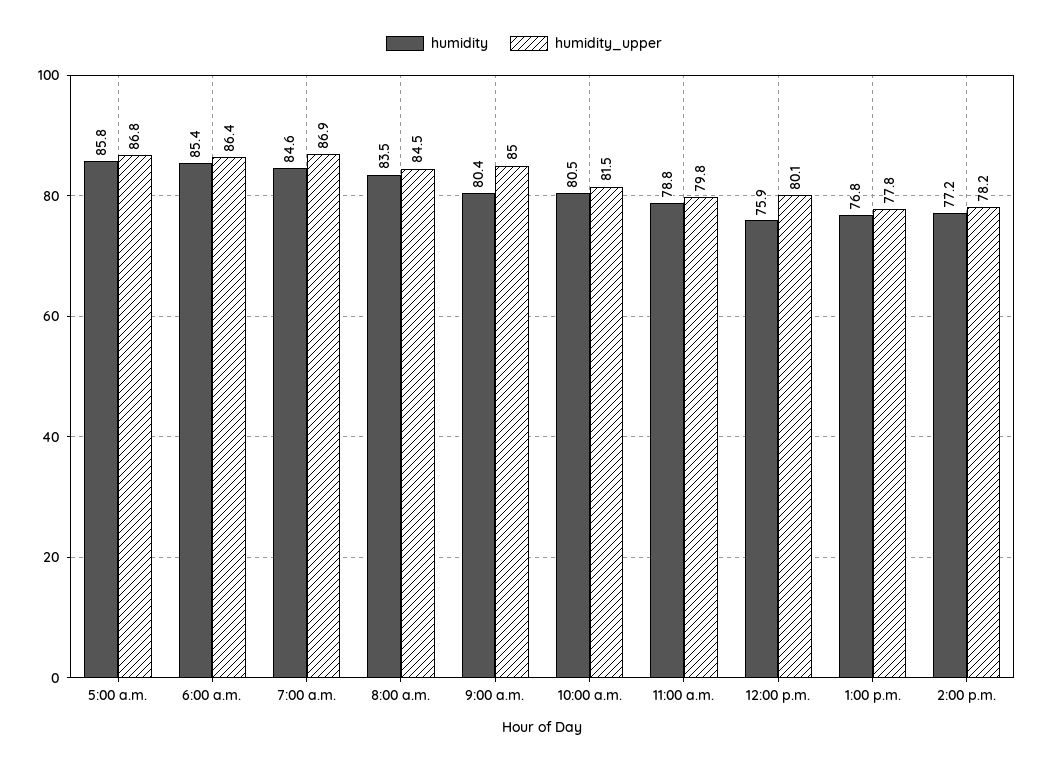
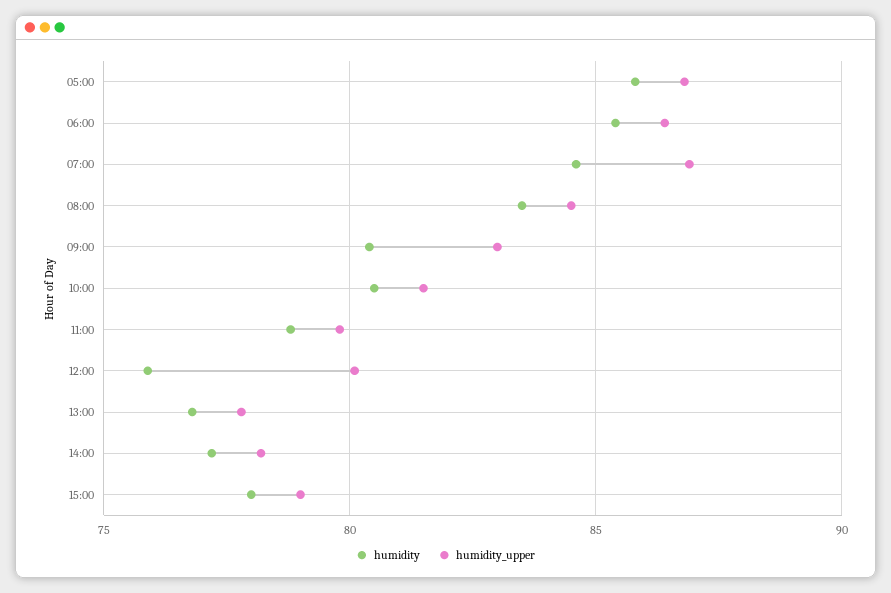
humidity_upper, 9:00 a.m.: 85 -> 83
humidity, 15:00: none -> 78
humidity_upper, 15:00: none -> 79

